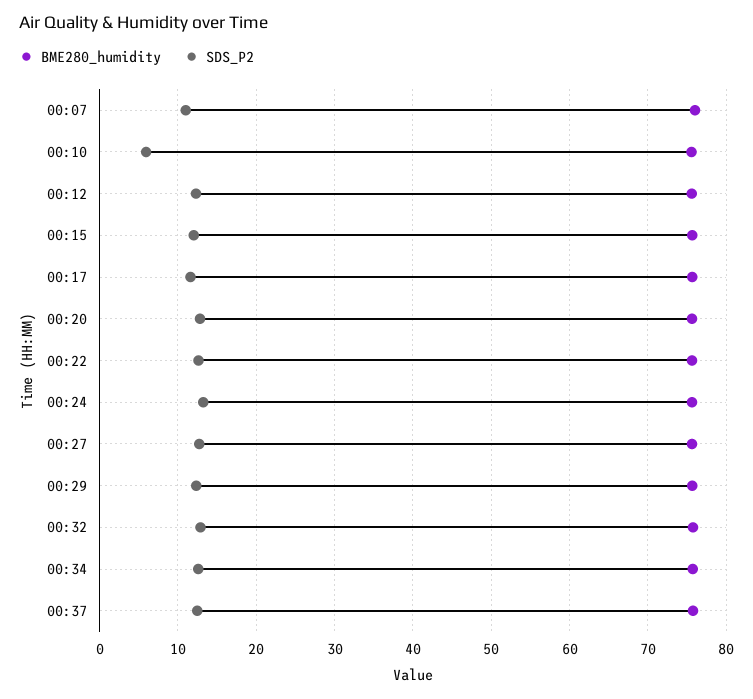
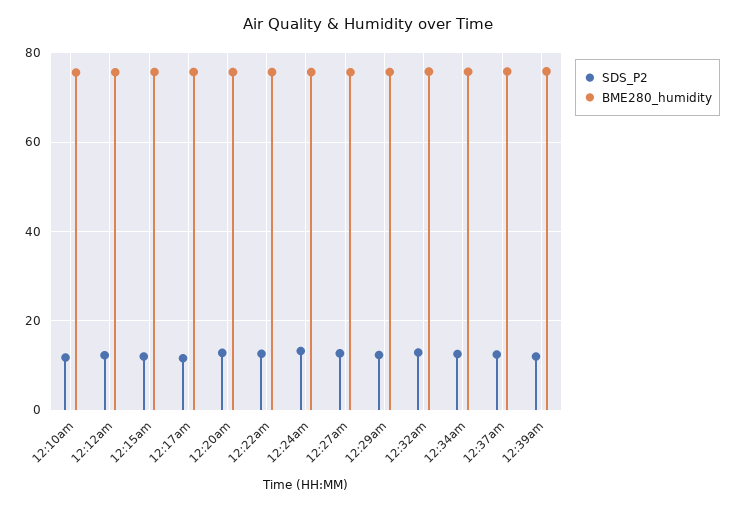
BME280_humidity, 00:07: 76 -> none
SDS_P2, 00:07: 11 -> none
SDS_P2, 00:10: 6 -> 12
SDS_P2, 12:39am: none -> 12
BME280_humidity, 12:39am: none -> 76

